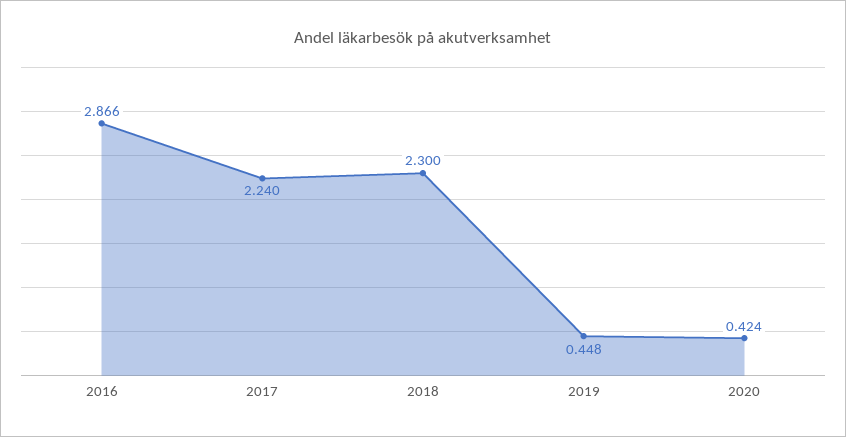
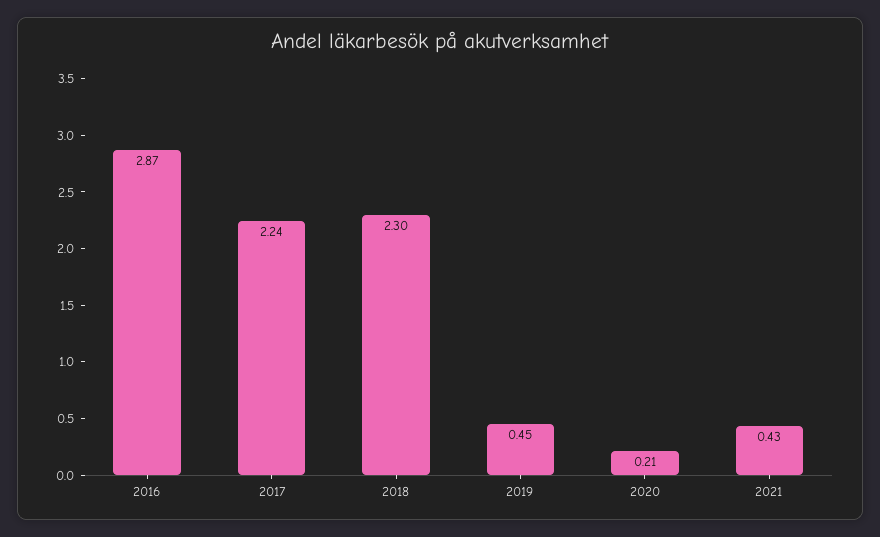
2020: 0.424 -> 0.21
2021: none -> 0.43

